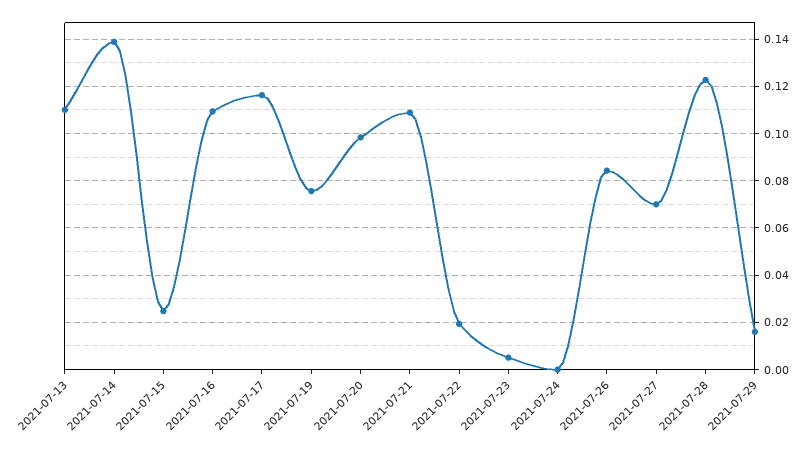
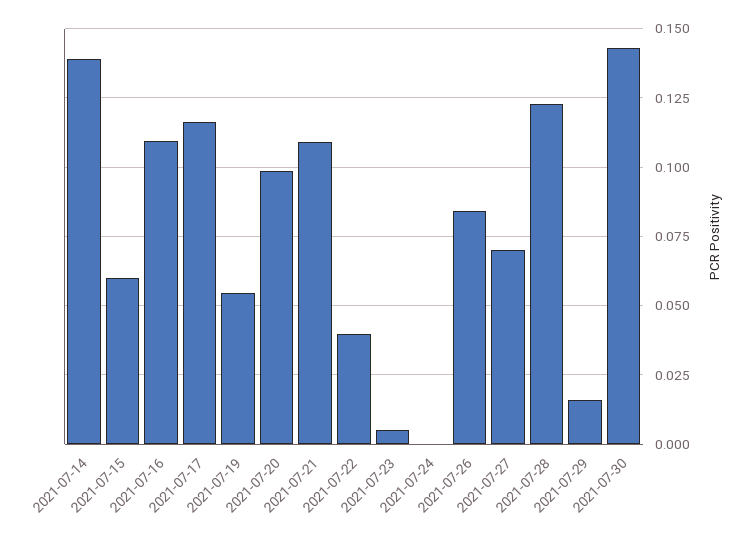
2021-07-13: 0.11 -> none
2021-07-15: 0.025 -> 0.06
2021-07-19: 0.075 -> 0.055
2021-07-22: 0.02 -> 0.04
2021-07-30: none -> 0.1425

